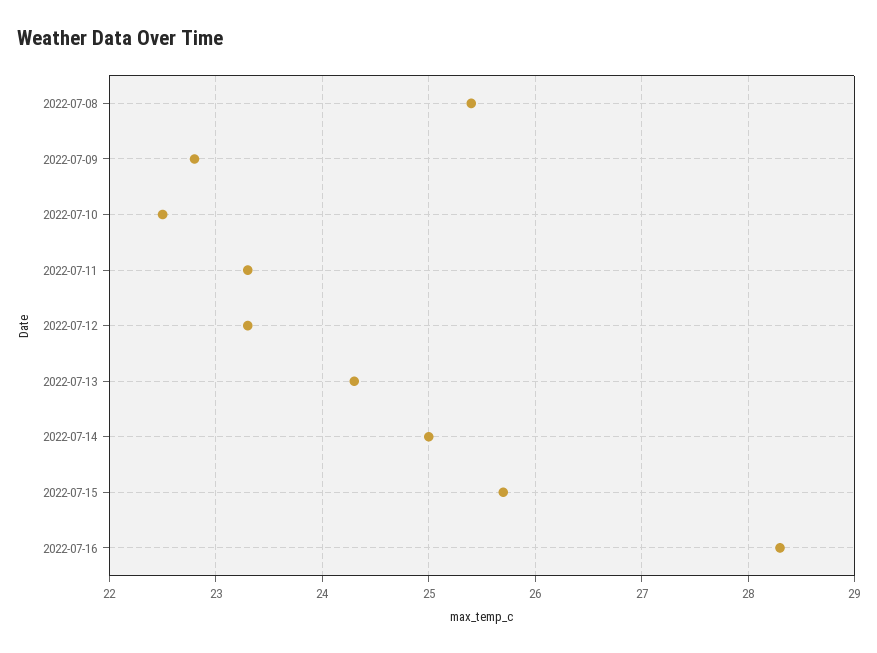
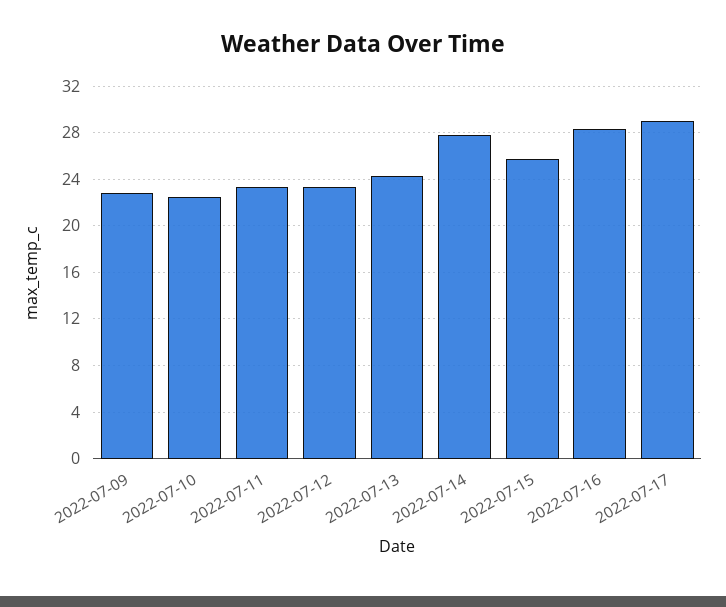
2022-07-08: 25.4 -> none
2022-07-14: 25 -> 28
2022-07-17: none -> 29

